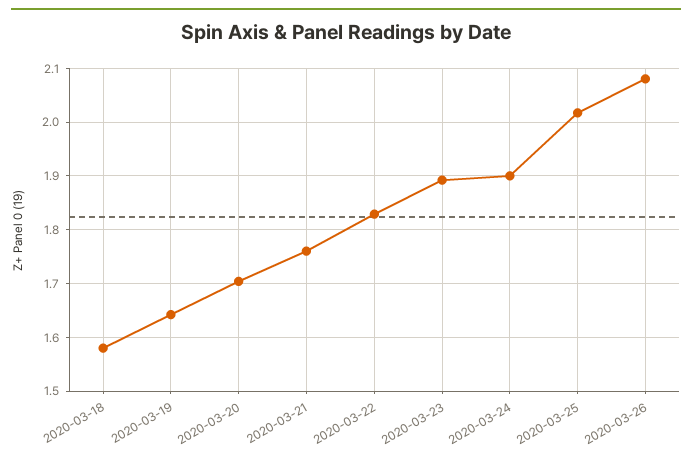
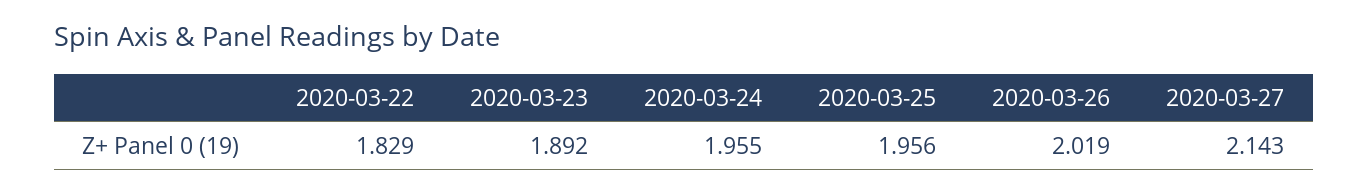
2020-03-18: 1.58 -> none
2020-03-19: 1.64 -> none
2020-03-20: 1.7 -> none
2020-03-21: 1.76 -> none
2020-03-24: 1.9 -> 1.955
2020-03-25: 2.02 -> 1.956
2020-03-26: 2.08 -> 2.019
2020-03-27: none -> 2.143

